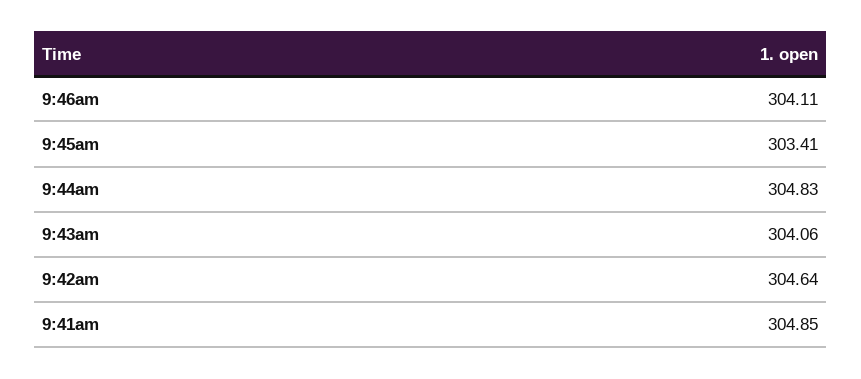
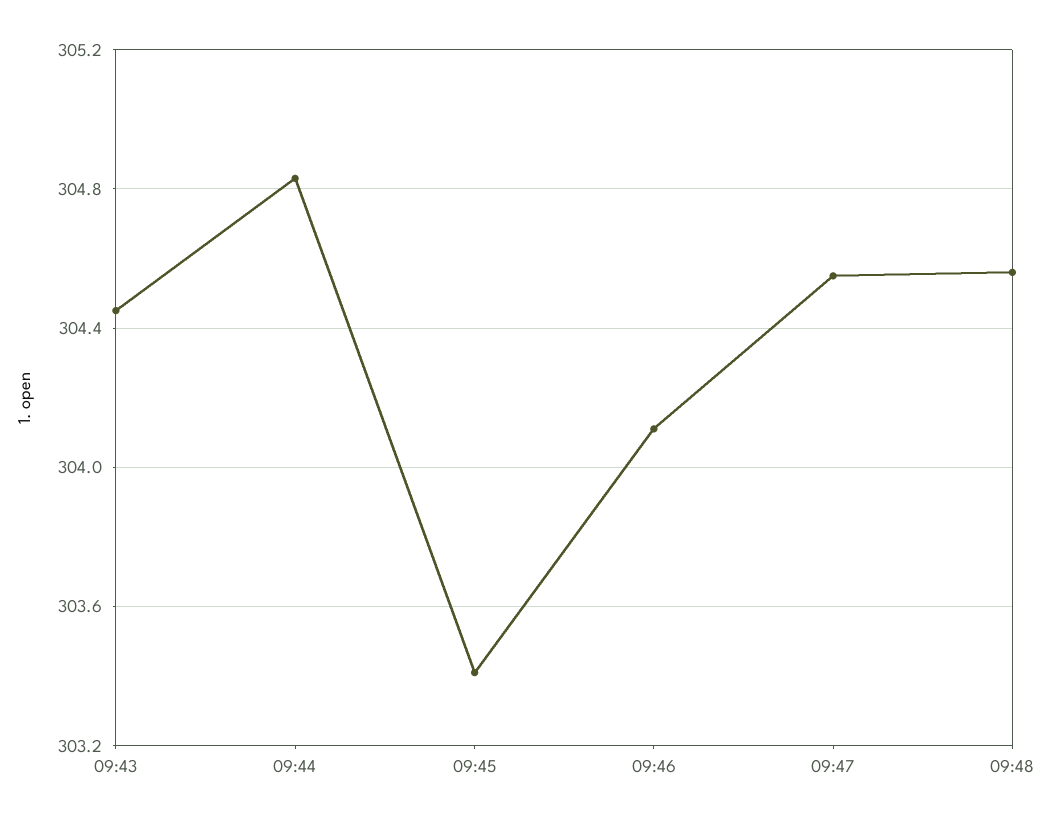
9:43am: 304.06 -> 304.45
9:42am: 304.64 -> none
9:41am: 304.85 -> none
09:47: none -> 304.55
09:48: none -> 304.55

